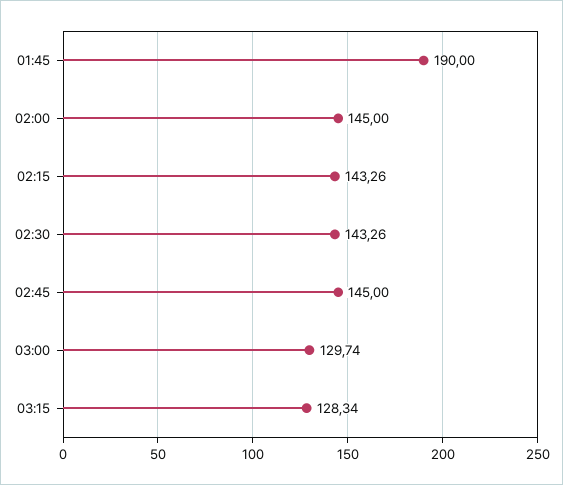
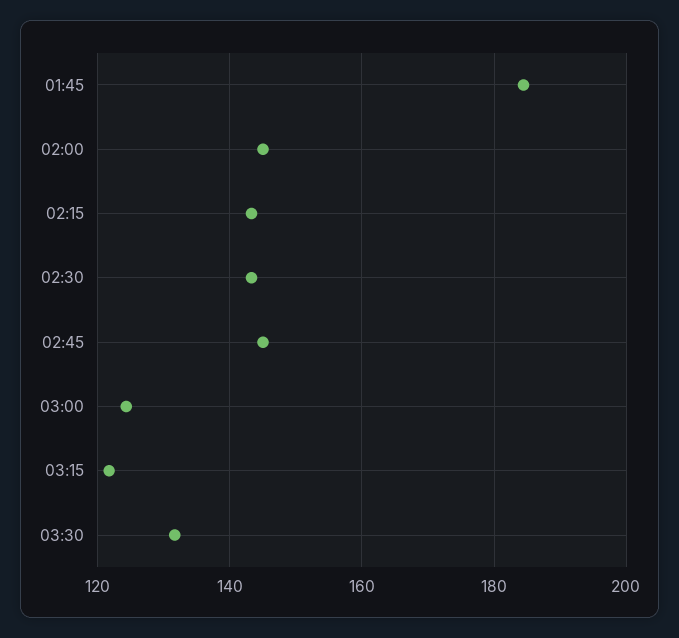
01:45: 190 -> 184
03:00: 129.74 -> 124
03:15: 128.34 -> 122
03:30: none -> 132

